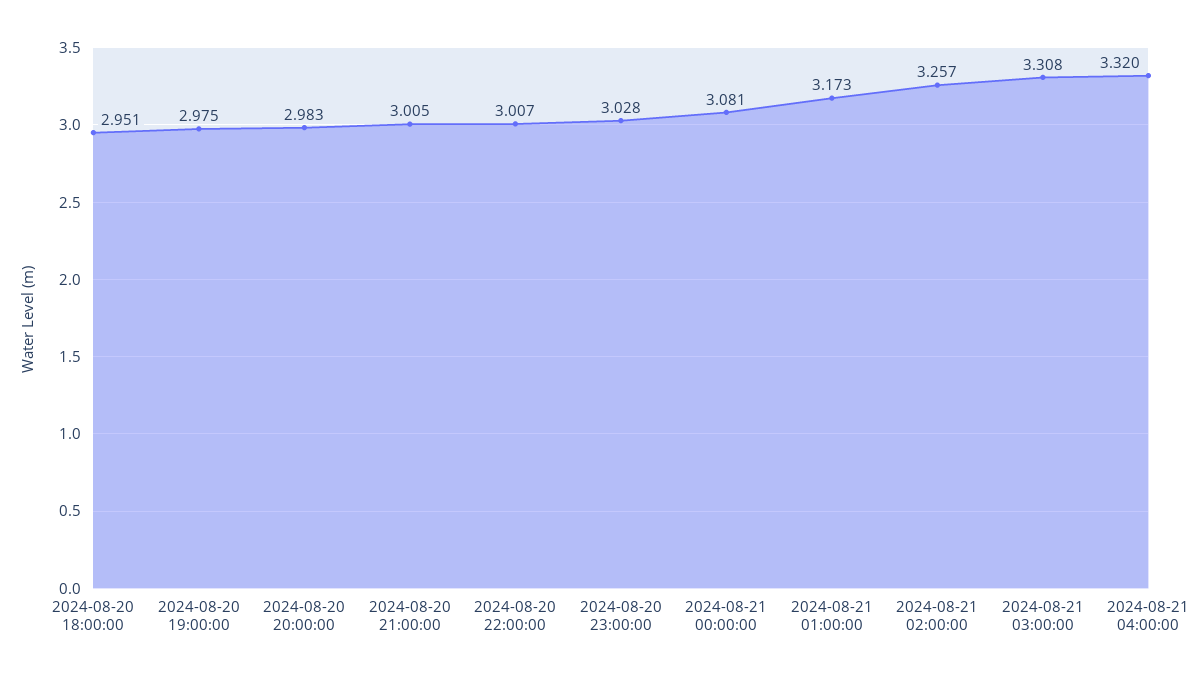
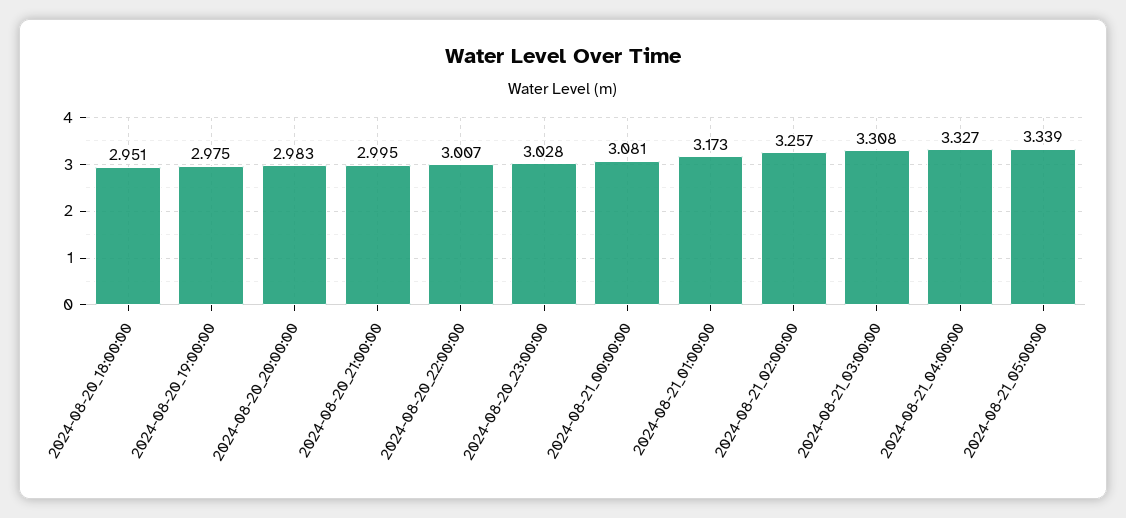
2024-08-20 21:00:00: 3.005 -> 2.995
2024-08-21 04:00:00: 3.32 -> 3.327
2024-08-21_05:00:00: none -> 3.339

